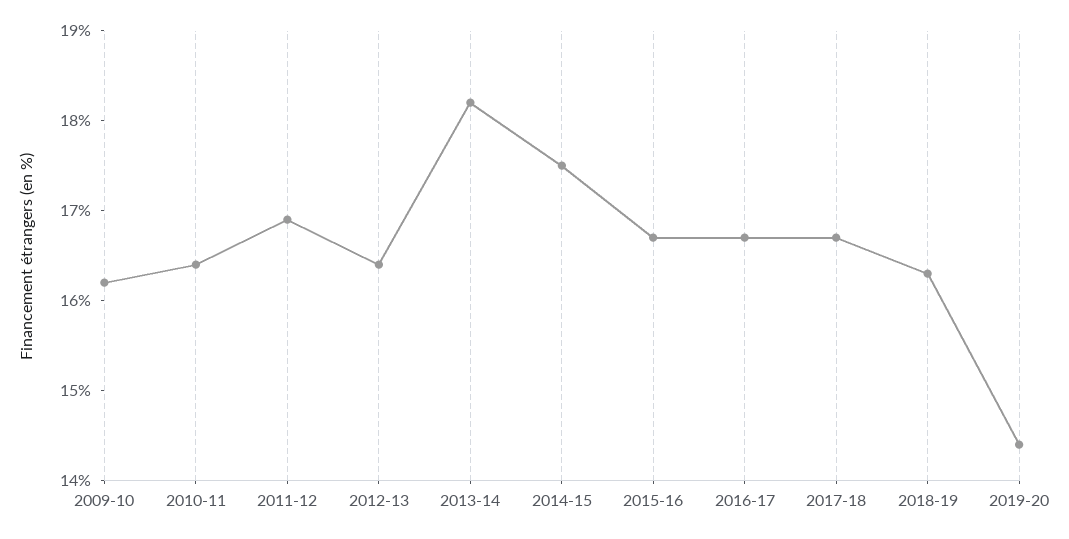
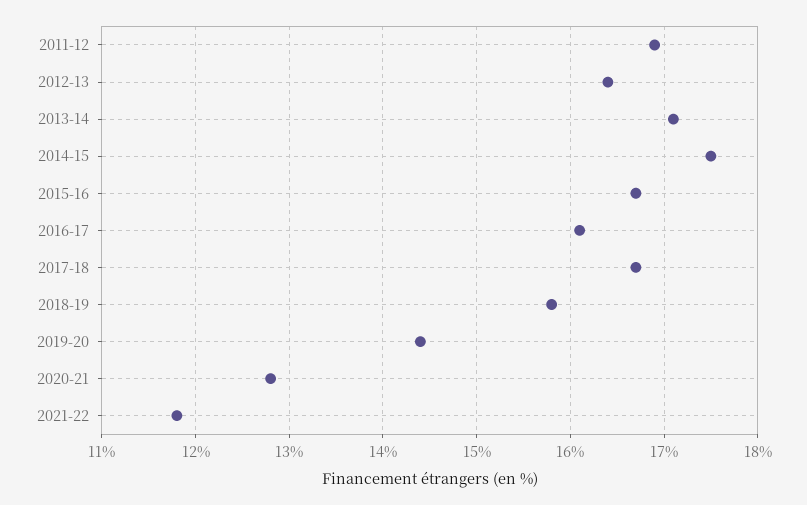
2009-10: 16.2 -> none
2010-11: 16.4 -> none
2013-14: 18.2 -> 17.1
2016-17: 16.7 -> 16.1
2018-19: 16.3 -> 15.8
2020-21: none -> 12.8
2021-22: none -> 11.8

